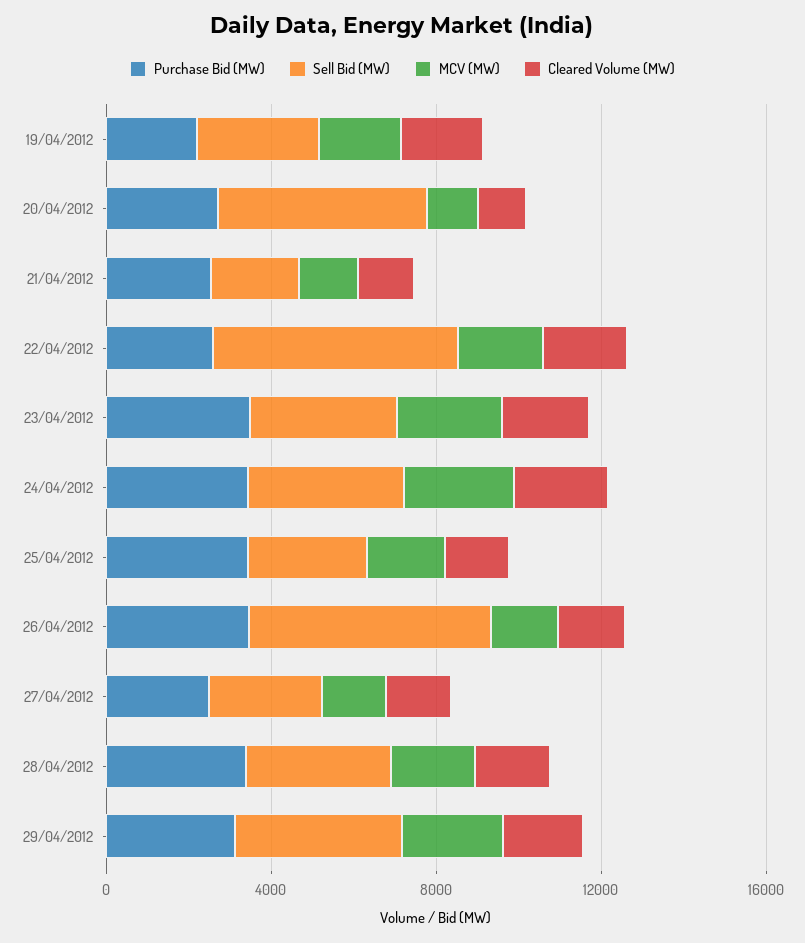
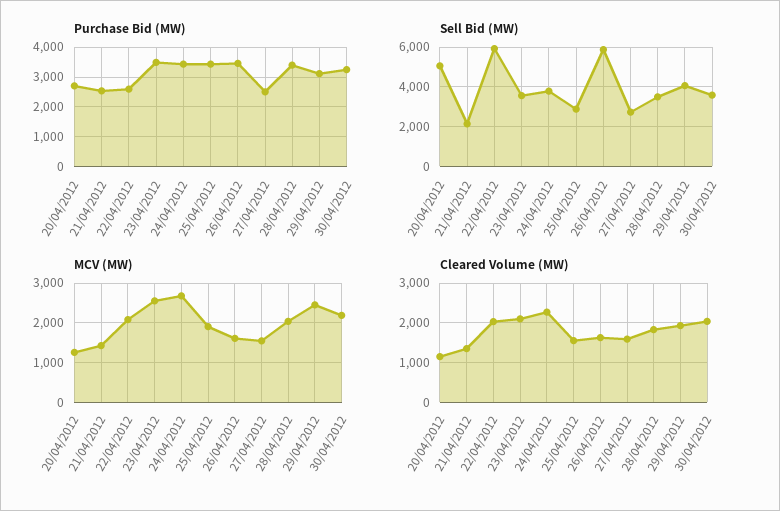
Purchase Bid (MW), 19/04/2012: 2000 -> none
Sell Bid (MW), 19/04/2012: 3000 -> none
MCV (MW), 19/04/2012: 2000 -> none
Cleared Volume (MW), 19/04/2012: 2000 -> none
Purchase Bid (MW), 30/04/2012: none -> 3250
Sell Bid (MW), 30/04/2012: none -> 3500
MCV (MW), 30/04/2012: none -> 2200
Cleared Volume (MW), 30/04/2012: none -> 2000

